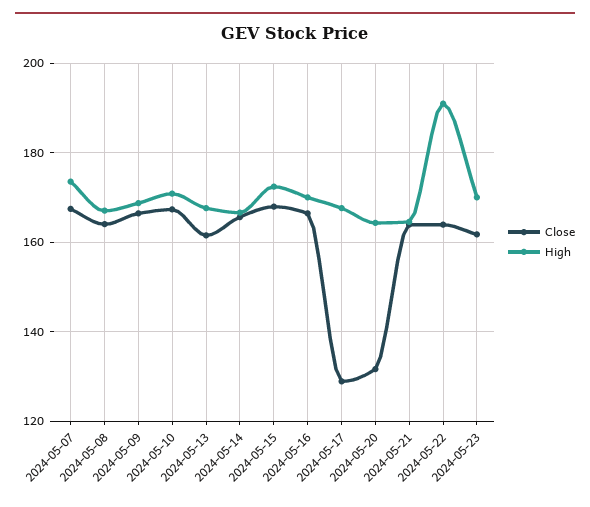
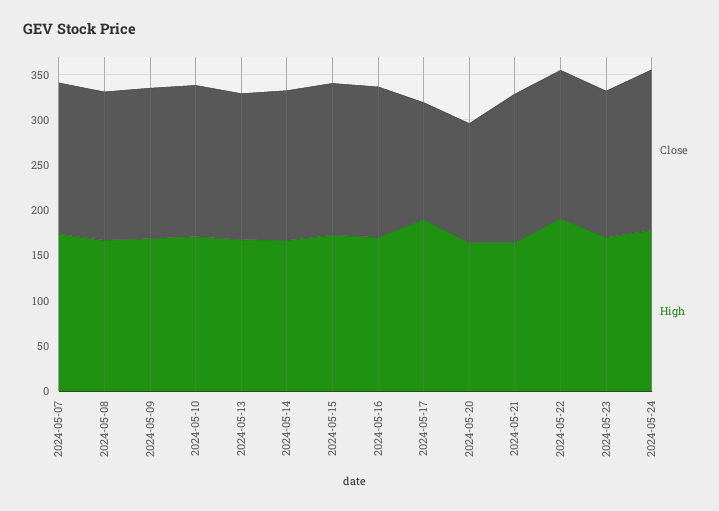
High, 2024-05-17: 168 -> 190
Close, 2024-05-24: none -> 180
High, 2024-05-24: none -> 180

